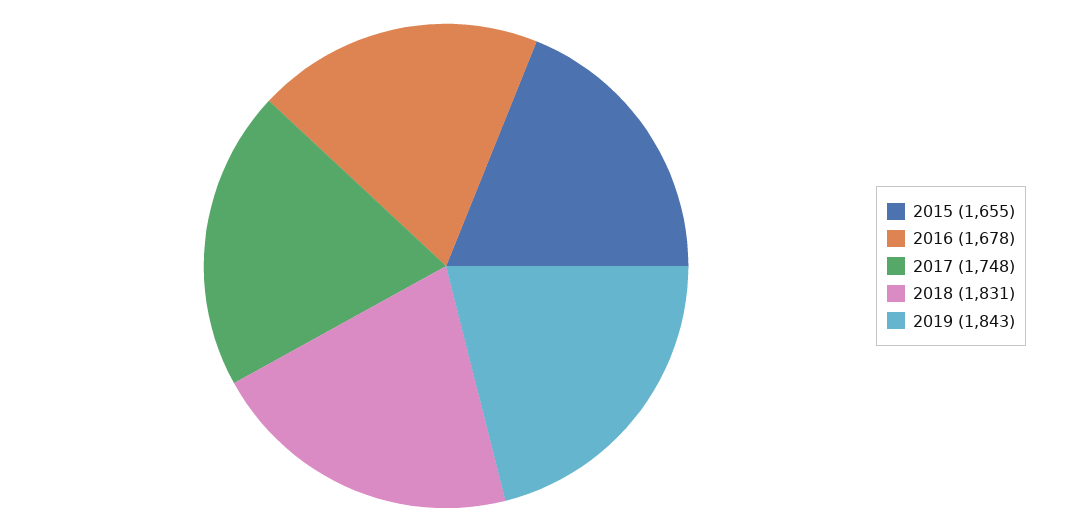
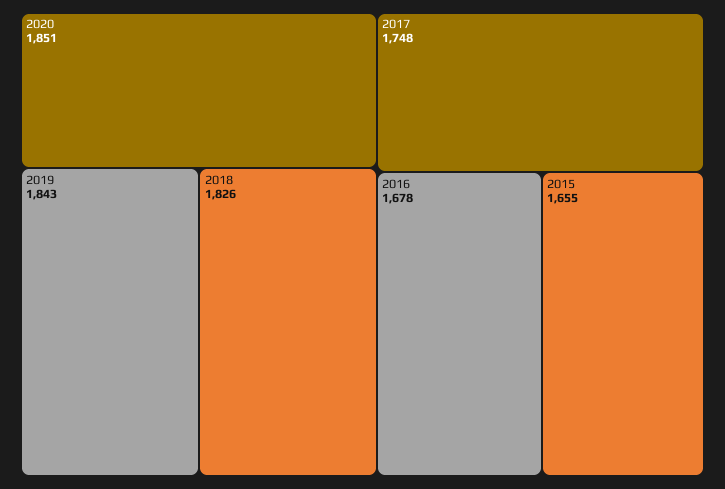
2018: 1831 -> 1826
2020: none -> 1851

